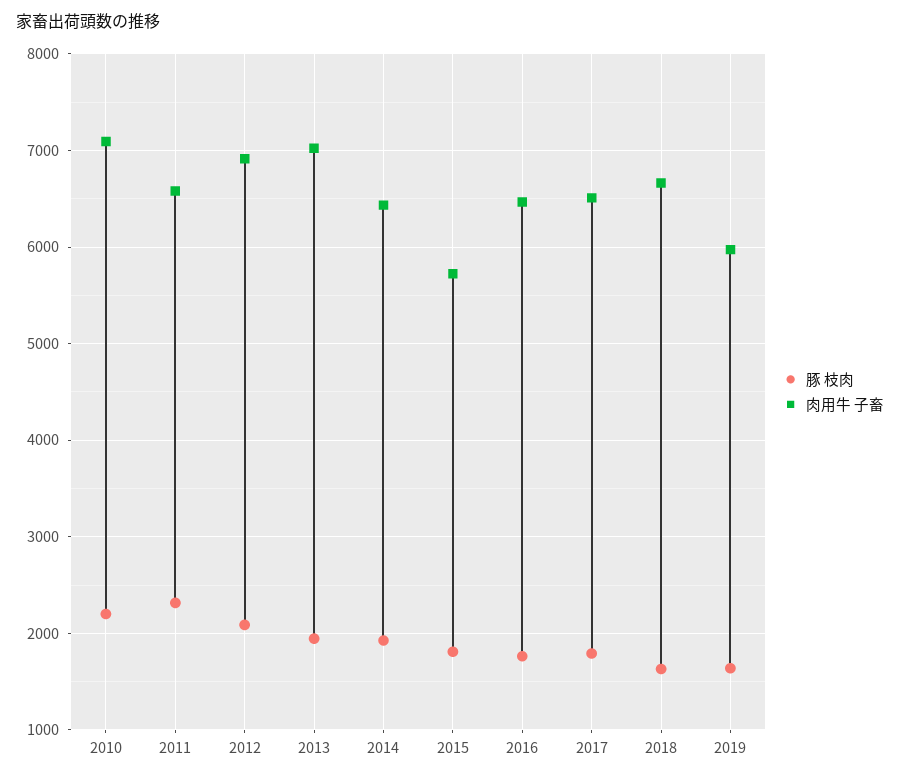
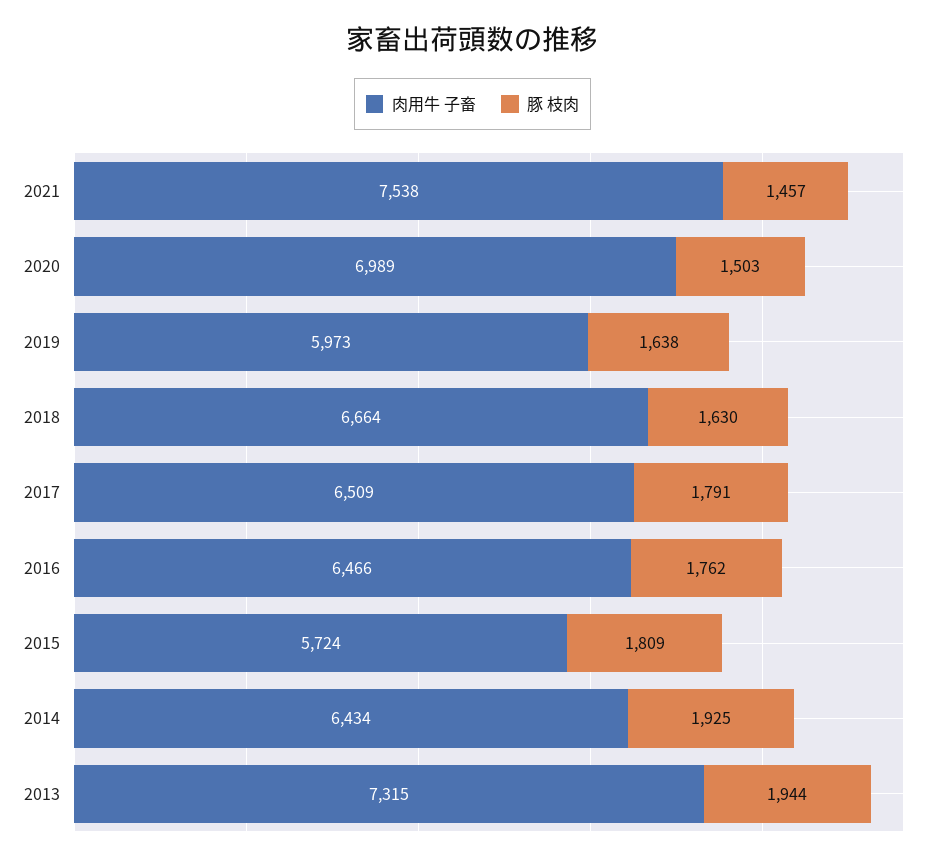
豚 枝肉, 2010: 2200 -> none
肉用牛 子畜, 2010: 7100 -> none
豚 枝肉, 2011: 2300 -> none
肉用牛 子畜, 2011: 6600 -> none
豚 枝肉, 2012: 2100 -> none
肉用牛 子畜, 2012: 6900 -> none
肉用牛 子畜, 2013: 7000 -> 7315
肉用牛 子畜, 2021: none -> 7538
豚 枝肉, 2021: none -> 1457
肉用牛 子畜, 2020: none -> 6989
豚 枝肉, 2020: none -> 1503

